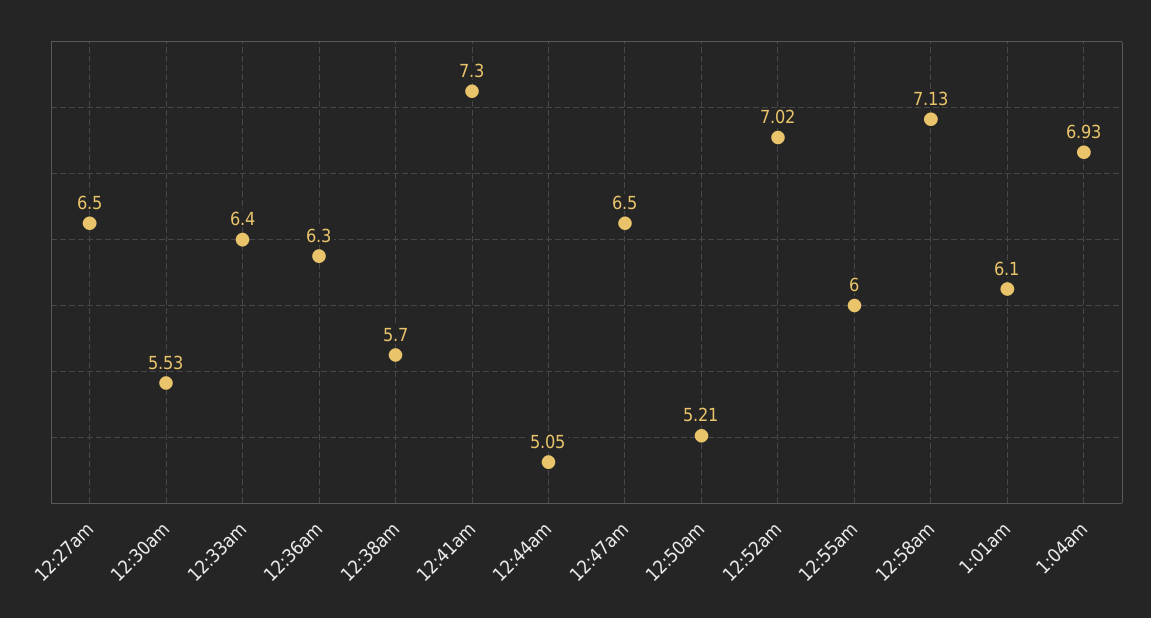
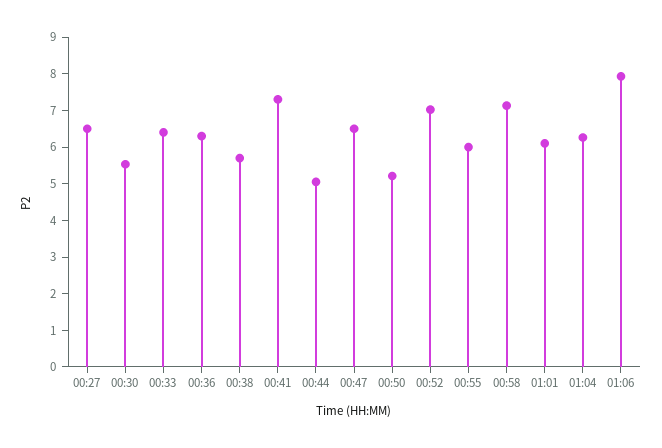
1:04am: 6.93 -> 6.25
01:06: none -> 8

